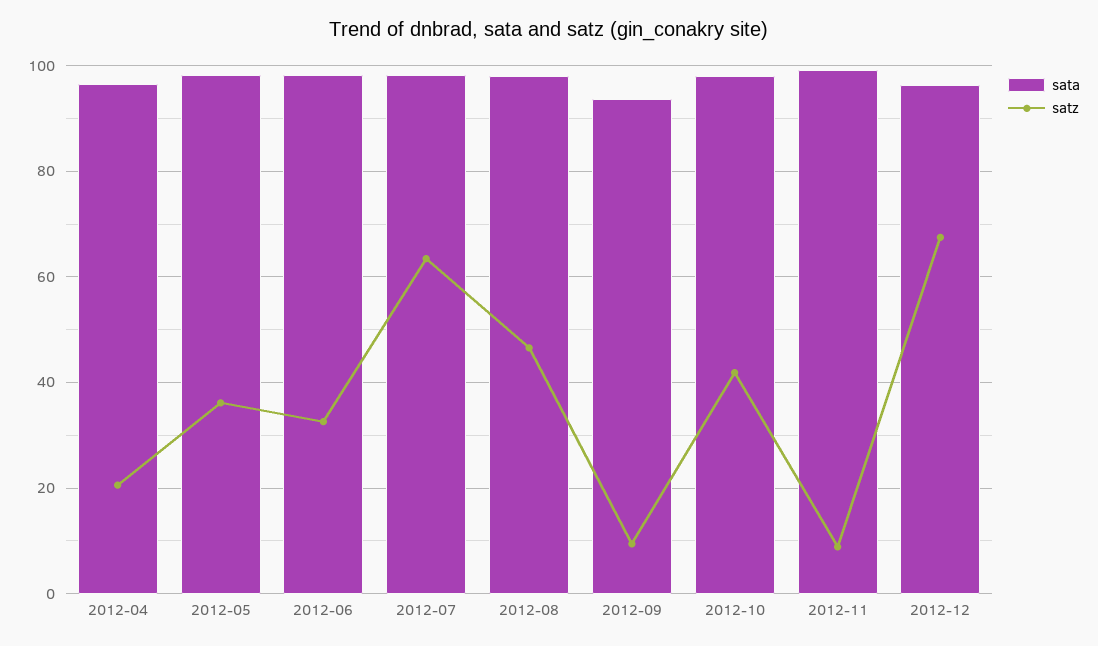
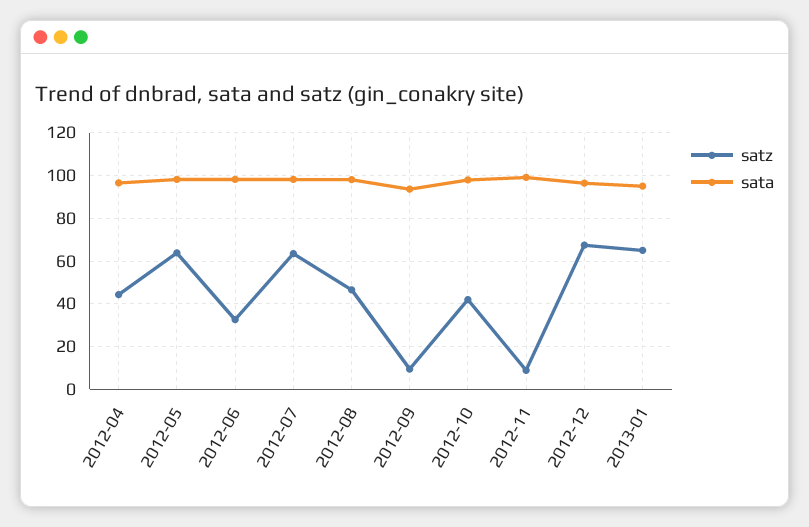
satz, 2012-04: 20 -> 45
satz, 2012-05: 36 -> 65
satz, 2013-01: none -> 65
sata, 2013-01: none -> 95

